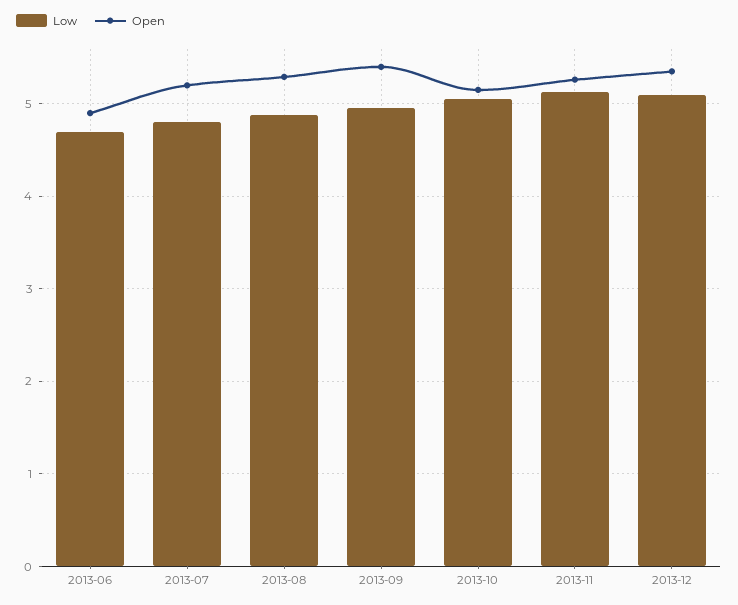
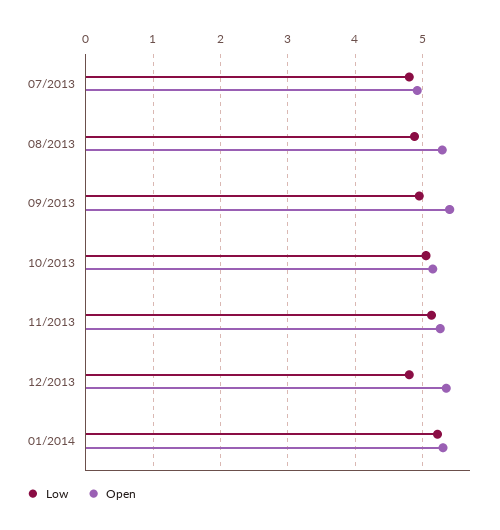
Low, 2013-06: 4.7 -> none
Open, 2013-06: 4.9 -> none
Open, 2013-07: 5.2 -> 4.9
Low, 2013-12: 5.1 -> 4.8
Low, 01/2014: none -> 5.2
Open, 01/2014: none -> 5.3

